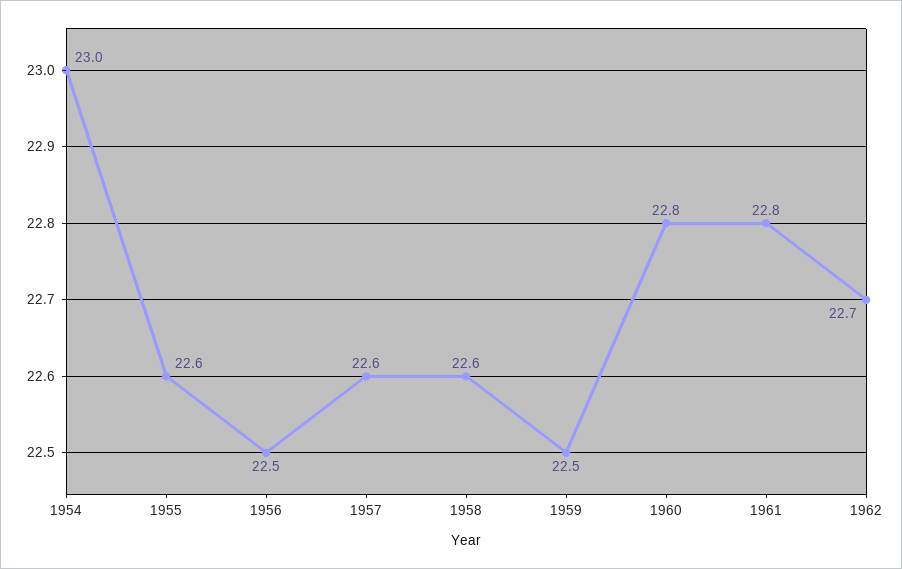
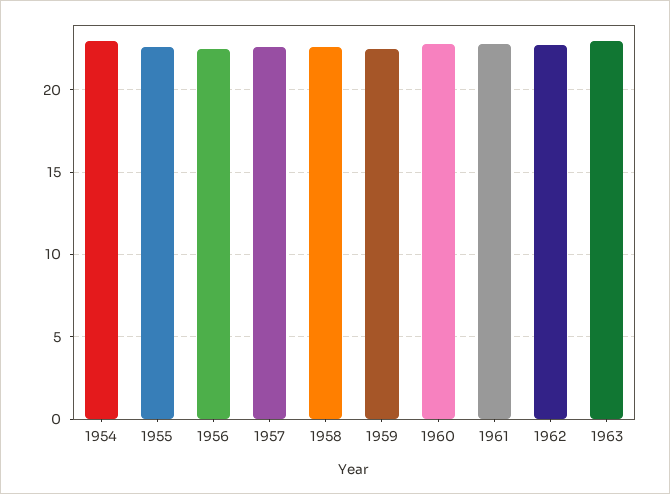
1963: none -> 23

